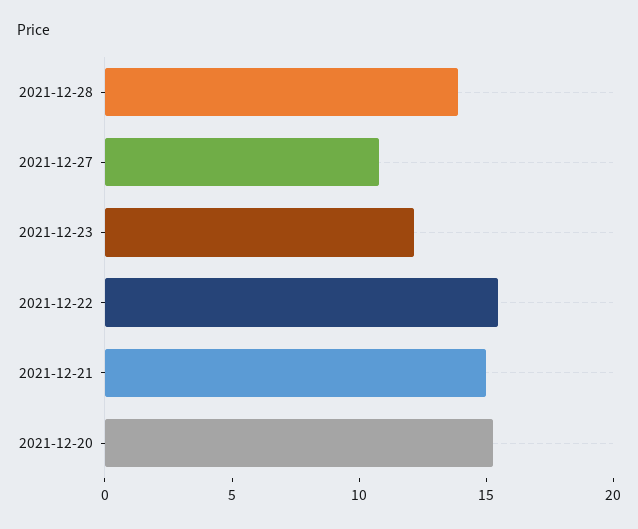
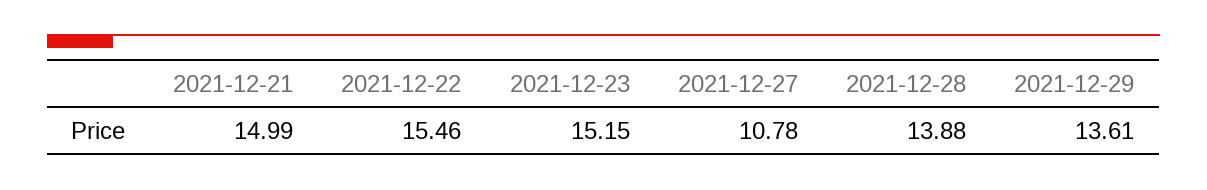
2021-12-23: 12 -> 15.15
2021-12-20: 15 -> none
2021-12-29: none -> 13.61

